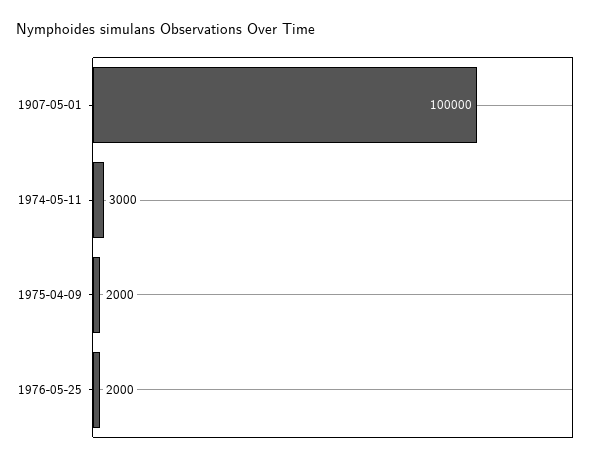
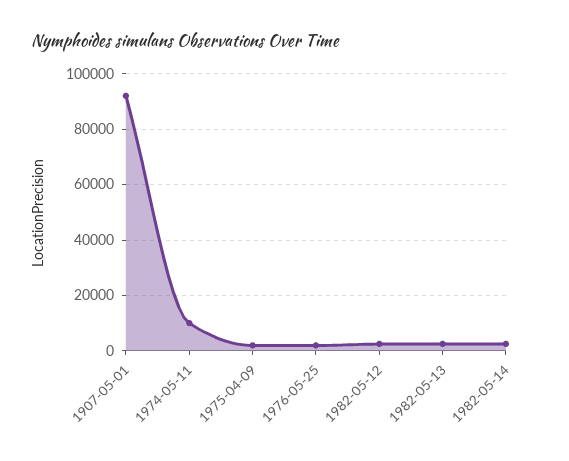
1907-05-01: 100000 -> 92500
1974-05-11: 3000 -> 10000
1982-05-12: none -> 2500
1982-05-13: none -> 2500
1982-05-14: none -> 2500

